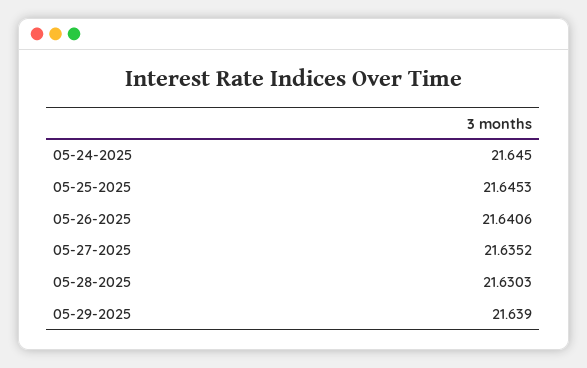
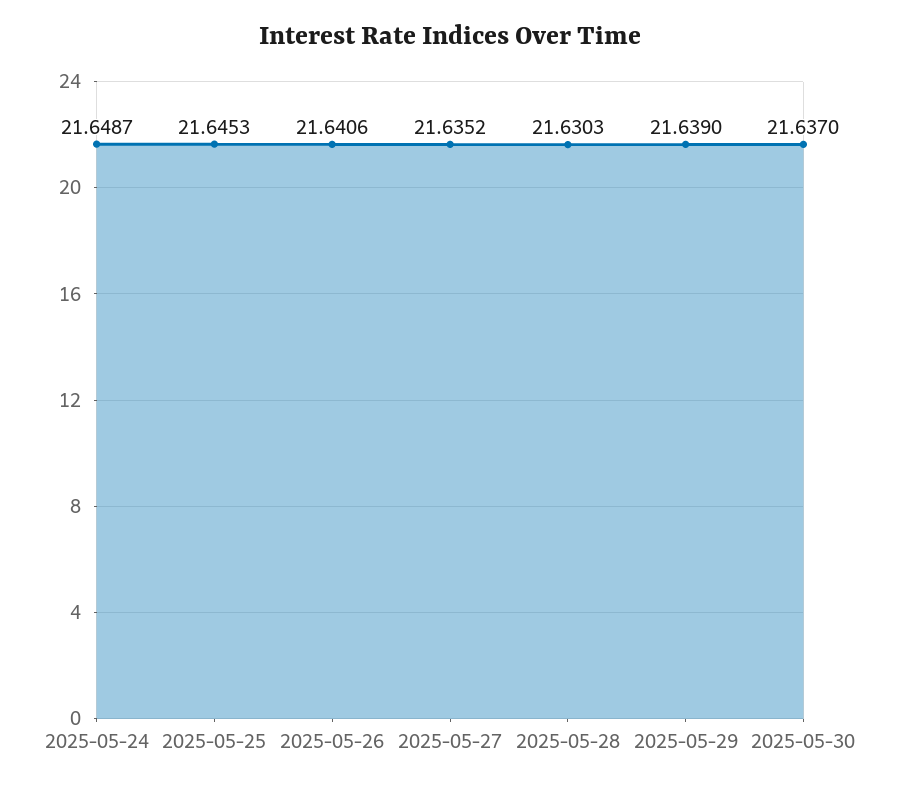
05-24-2025: 21.645 -> 21.6487
2025-05-30: none -> 21.637

